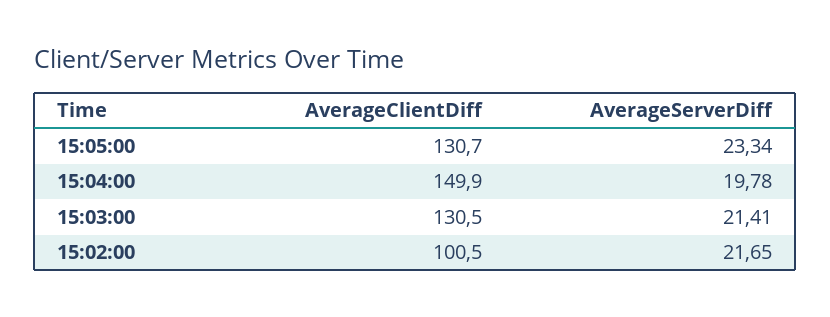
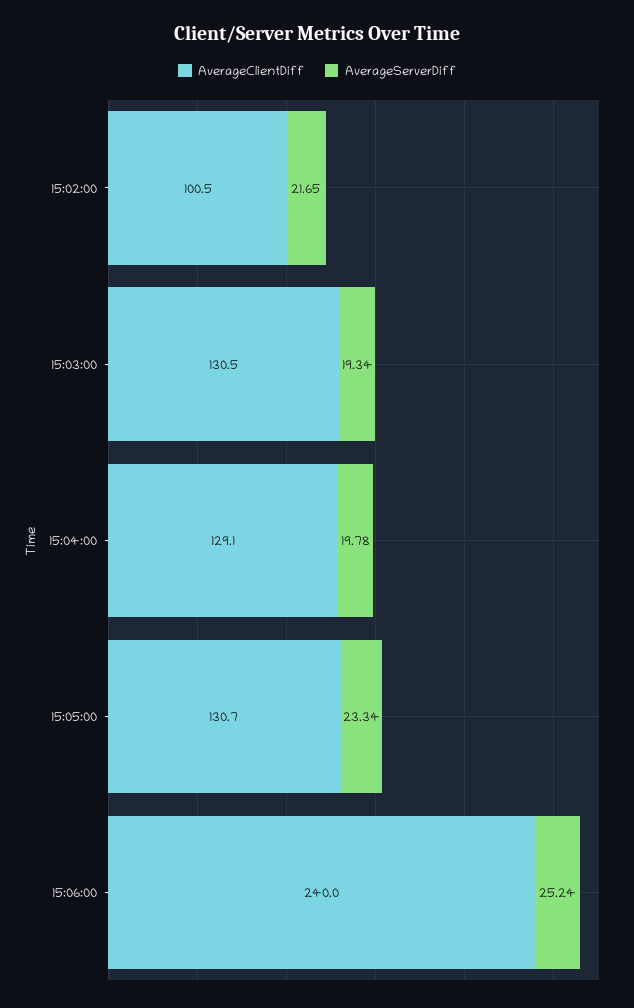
AverageClientDiff, 15:04:00: 149.9 -> 129.1
AverageServerDiff, 15:03:00: 21.41 -> 19.34
AverageClientDiff, 15:06:00: none -> 240
AverageServerDiff, 15:06:00: none -> 25.24

